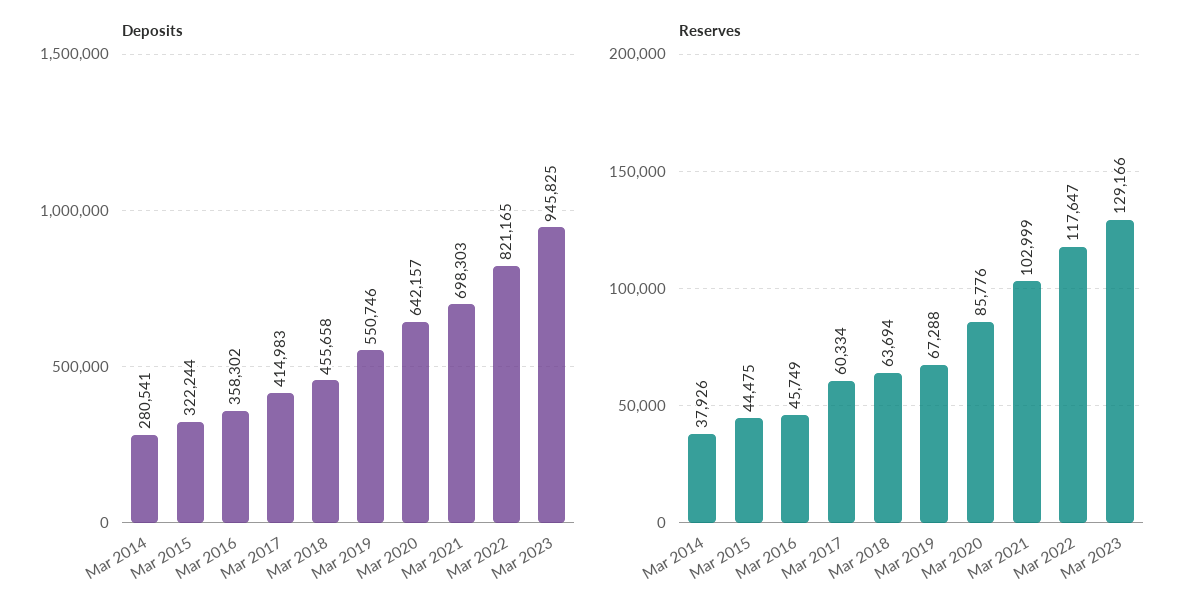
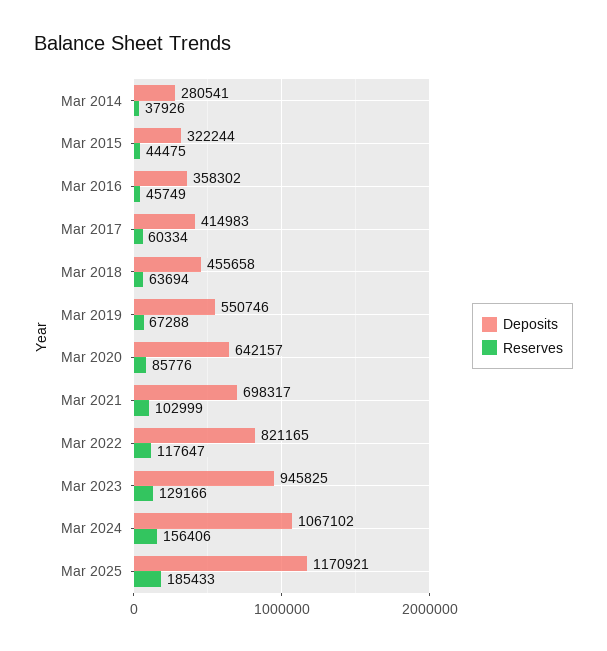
Deposits, Mar 2021: 698303 -> 698317
Deposits, Mar 2024: none -> 1067102
Reserves, Mar 2024: none -> 156406
Deposits, Mar 2025: none -> 1170921
Reserves, Mar 2025: none -> 185433

